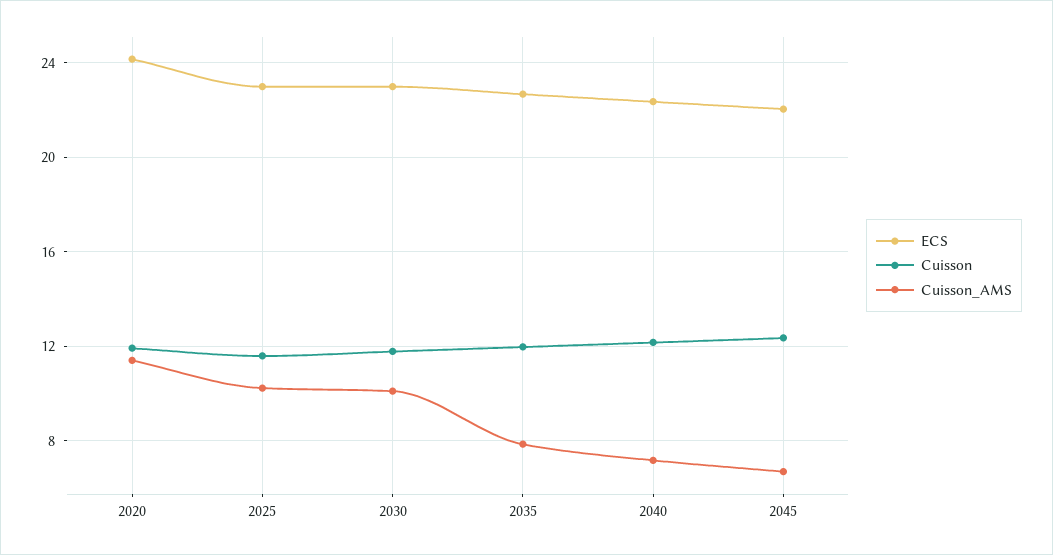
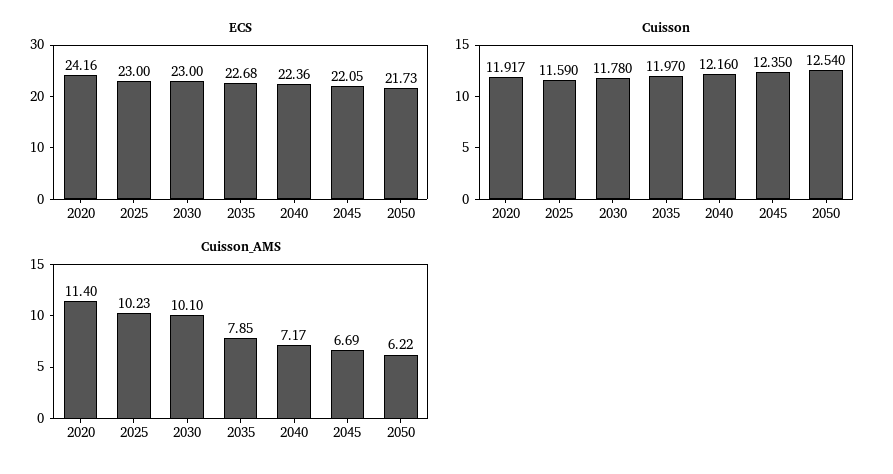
ECS, 2050: none -> 21.73
Cuisson, 2050: none -> 12.54
Cuisson_AMS, 2050: none -> 6.22

